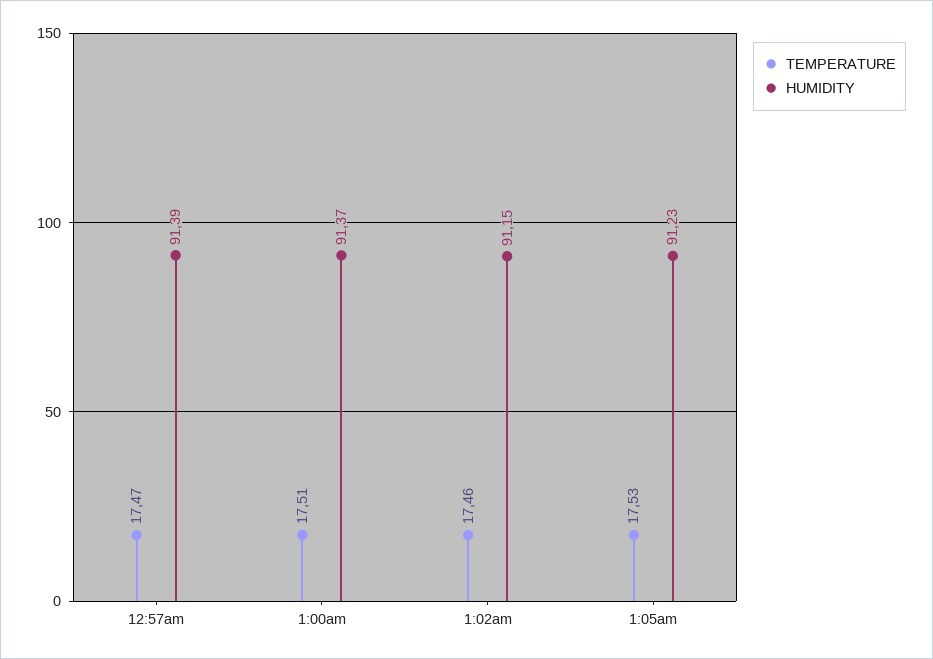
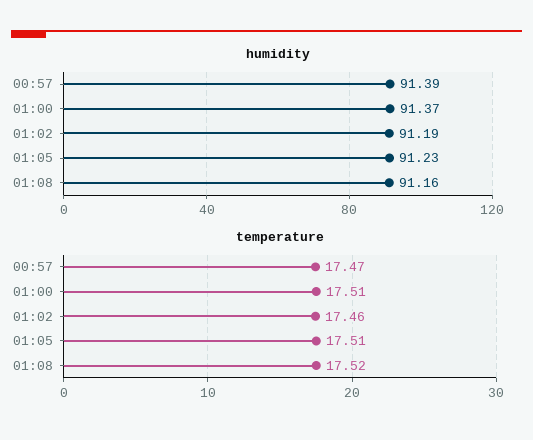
HUMIDITY, 1:02am: 91.15 -> 91.19
TEMPERATURE, 1:05am: 17.53 -> 17.51
HUMIDITY, 01:08: none -> 91.16
TEMPERATURE, 01:08: none -> 17.52

